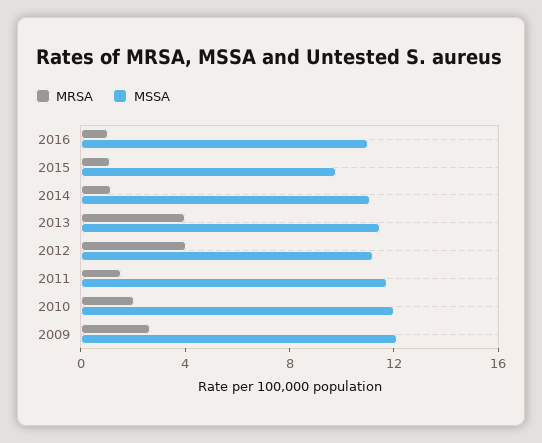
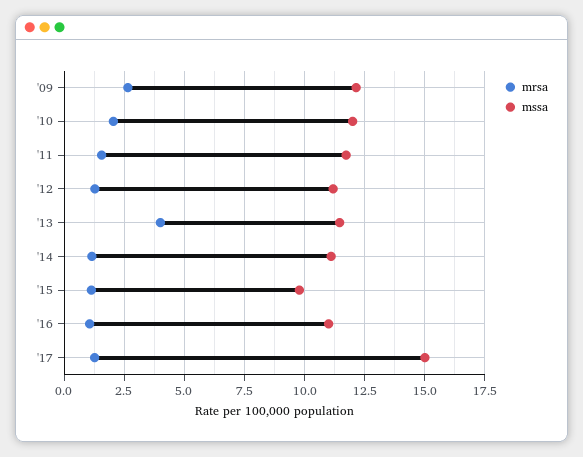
MRSA, 2012: 4 -> 1.25
MRSA, '17: none -> 1.25
MSSA, '17: none -> 15

